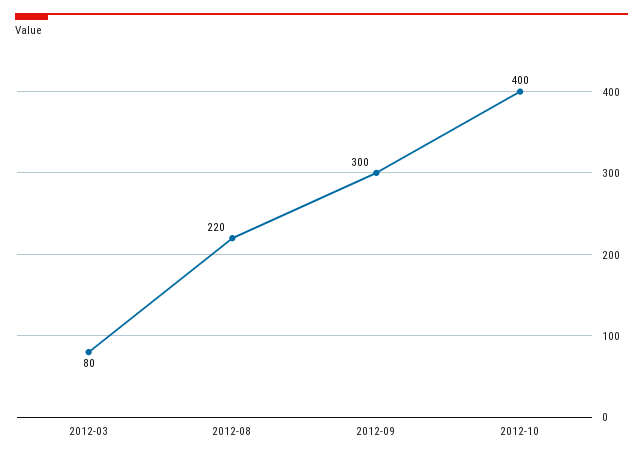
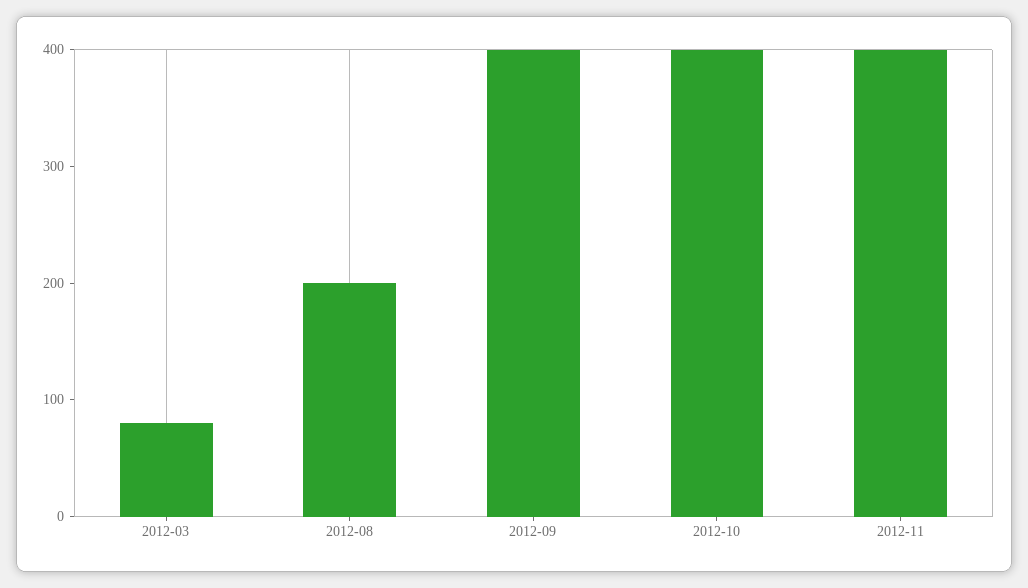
2012-08: 220 -> 200
2012-09: 300 -> 400
2012-11: none -> 400

